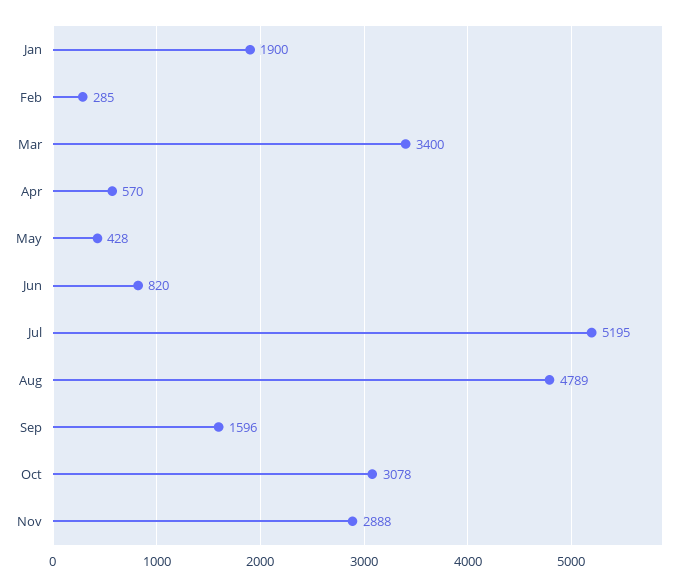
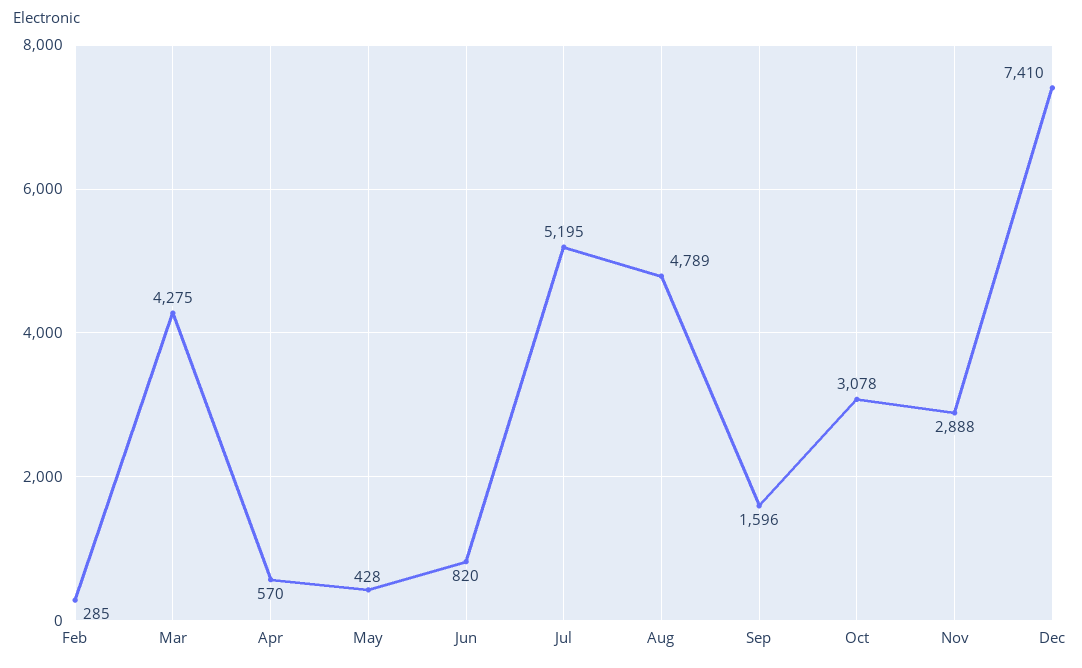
Jan: 1900 -> none
Mar: 3400 -> 4275
Dec: none -> 7410

